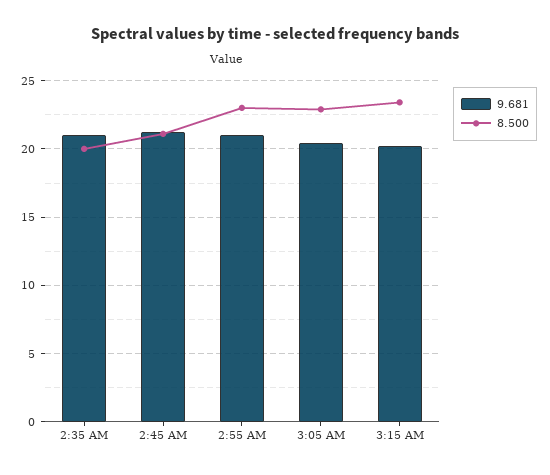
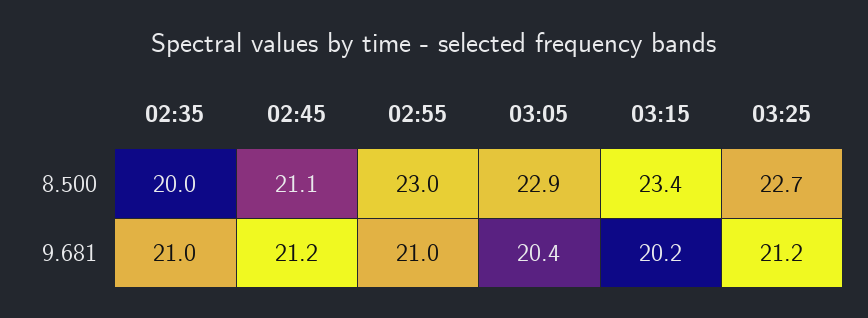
8.500, 03:25: none -> 22.7
9.681, 03:25: none -> 21.2

